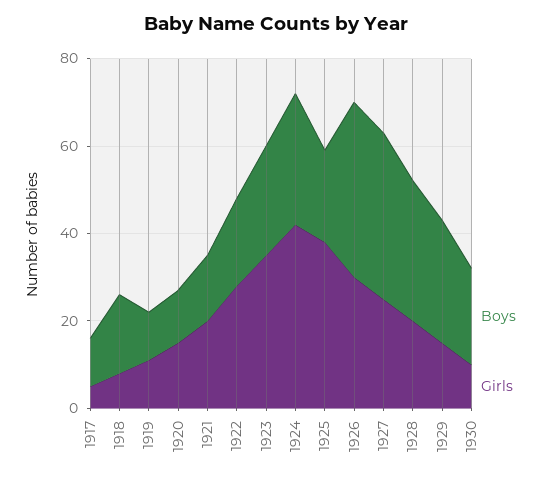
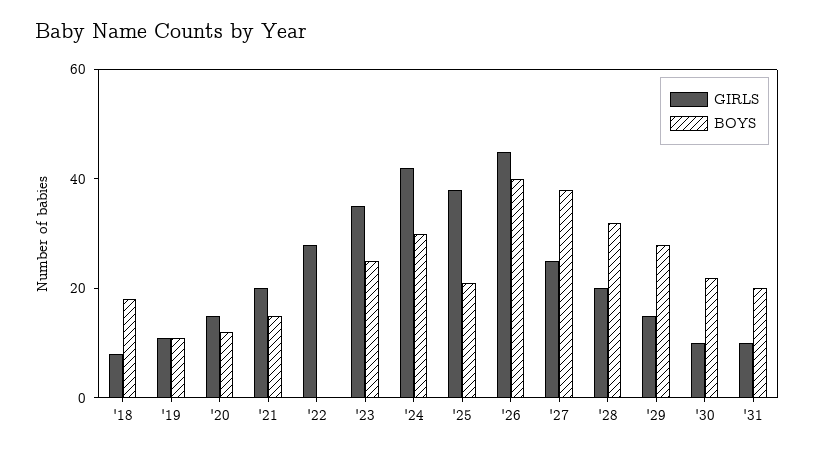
Boys, 1917: 10 -> none
Girls, 1917: 5 -> none
Boys, 1922: 20 -> 0
Girls, 1926: 30 -> 45
Girls, '31: none -> 10
Boys, '31: none -> 20

